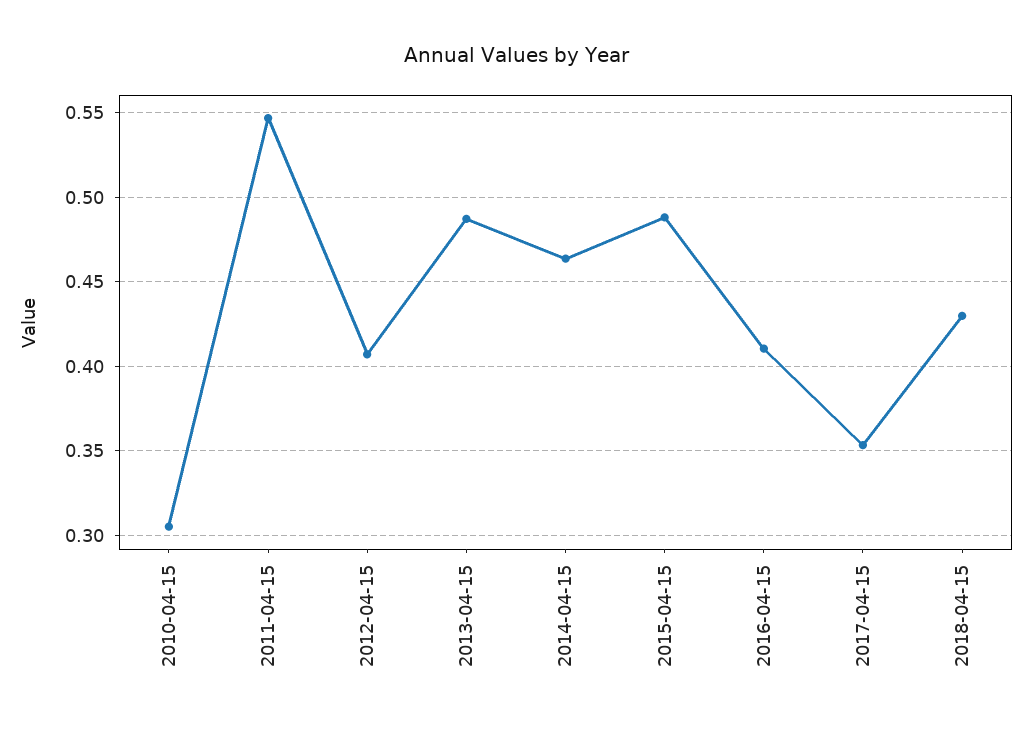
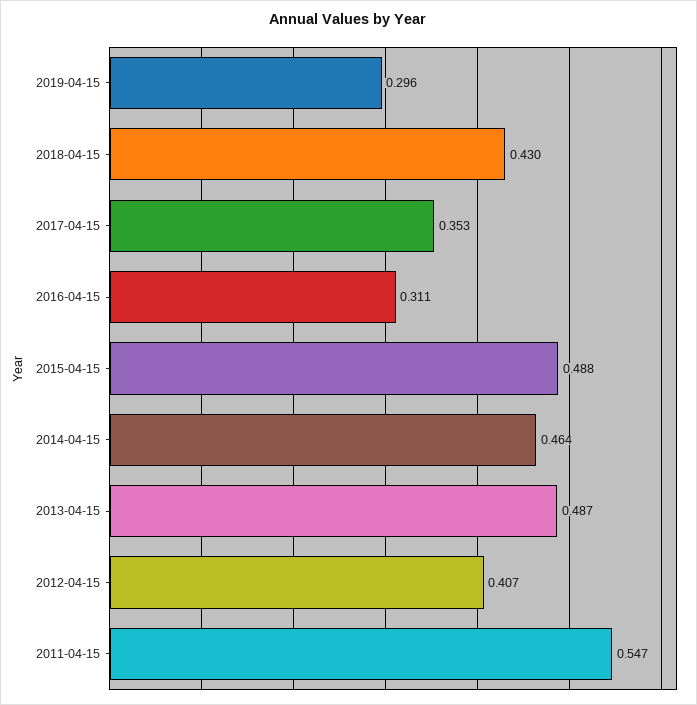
2010-04-15: 0.305 -> none
2016-04-15: 0.41 -> 0.311
2019-04-15: none -> 0.296

